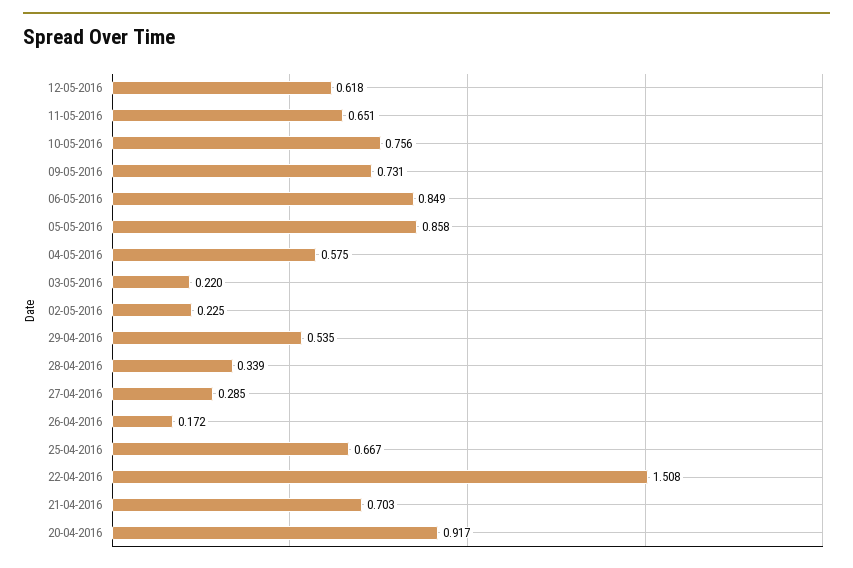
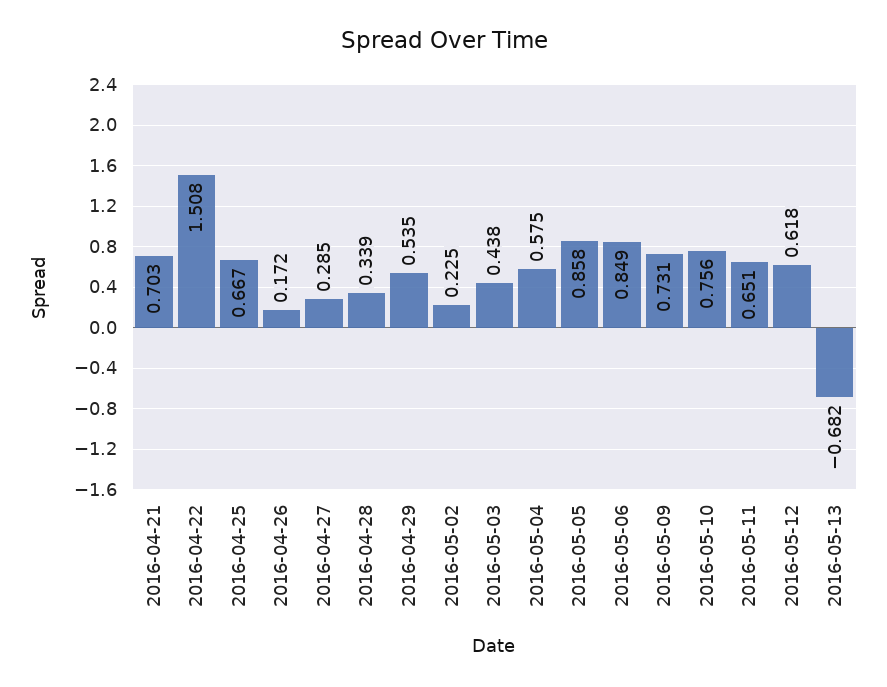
03-05-2016: 0.22 -> 0.438
20-04-2016: 0.917 -> none
2016-05-13: none -> -0.682

